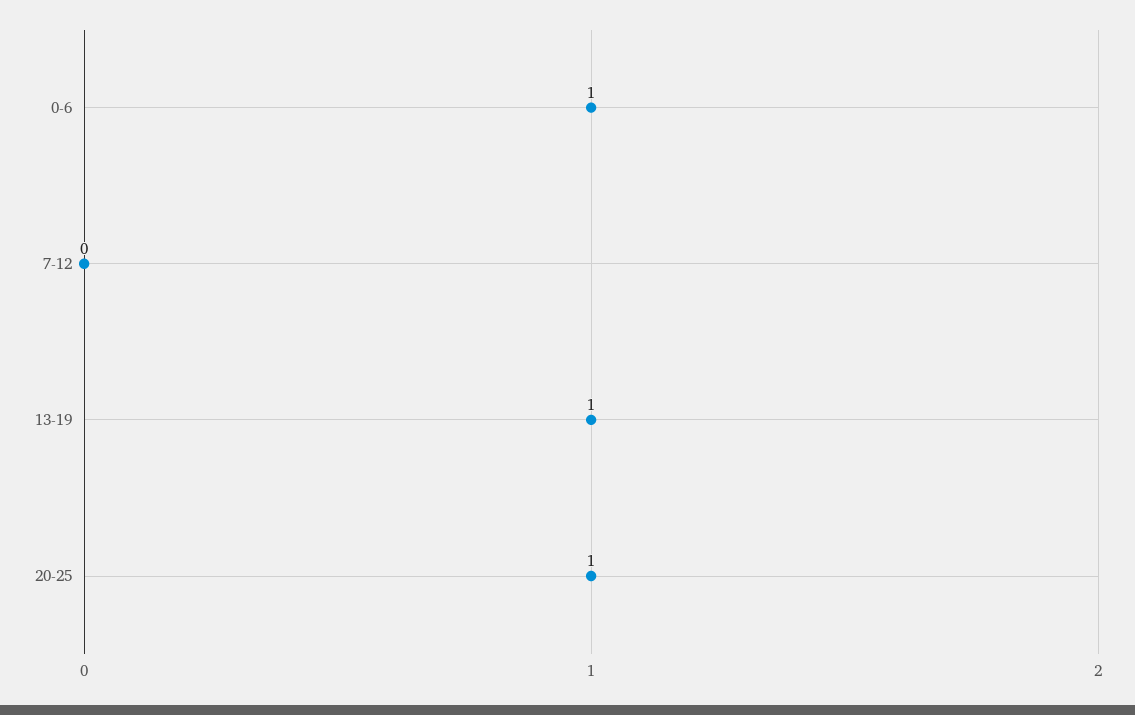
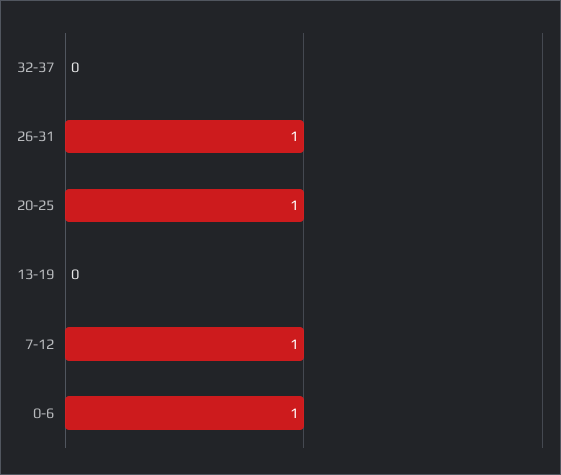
7-12: 0 -> 1
13-19: 1 -> 0
32-37: none -> 0
26-31: none -> 1

